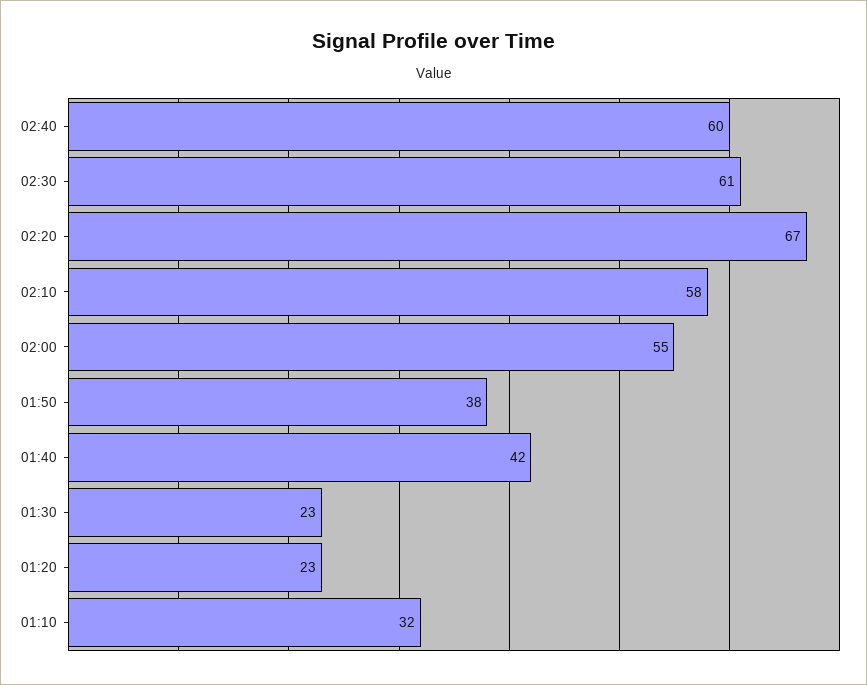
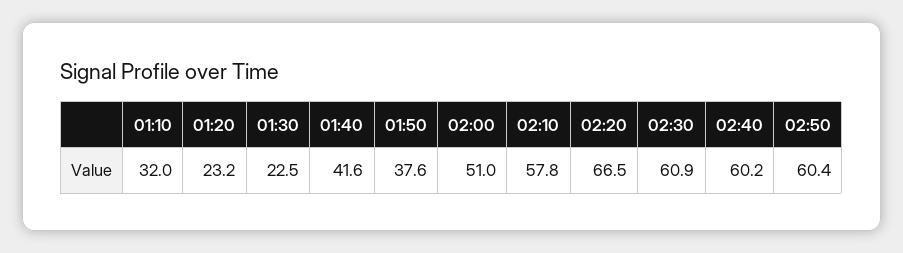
02:00: 55 -> 51
02:50: none -> 60.4

